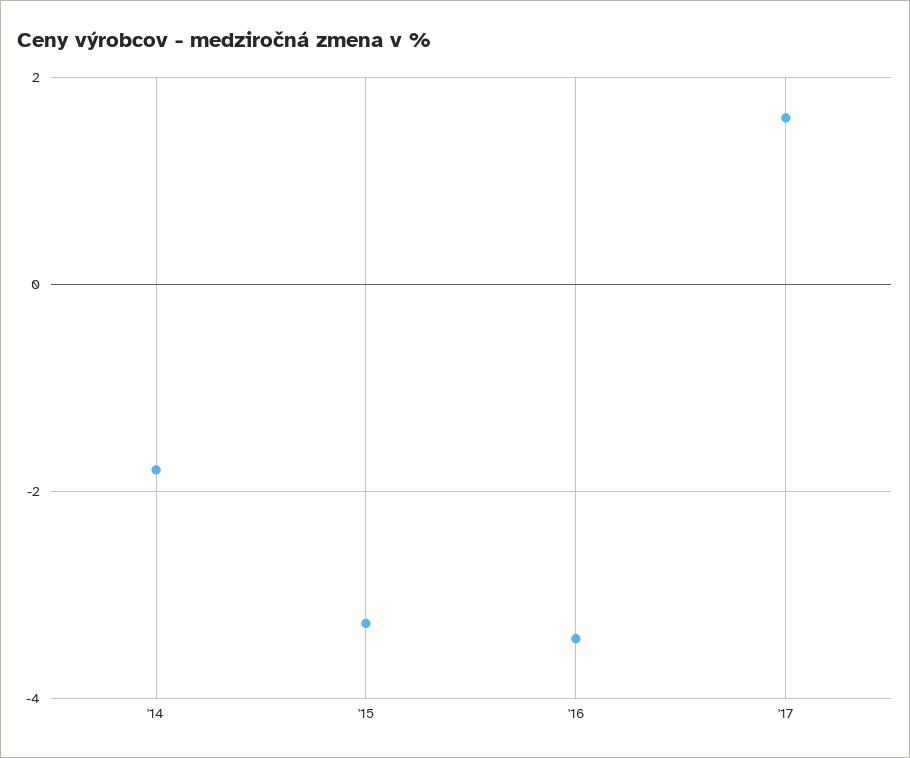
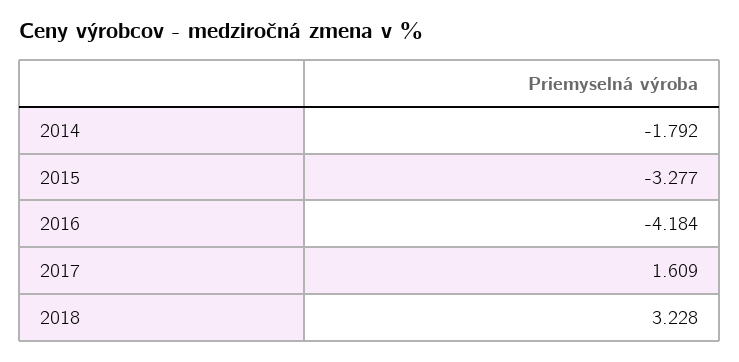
'16: -3.4 -> -4.184
2018: none -> 3.228

